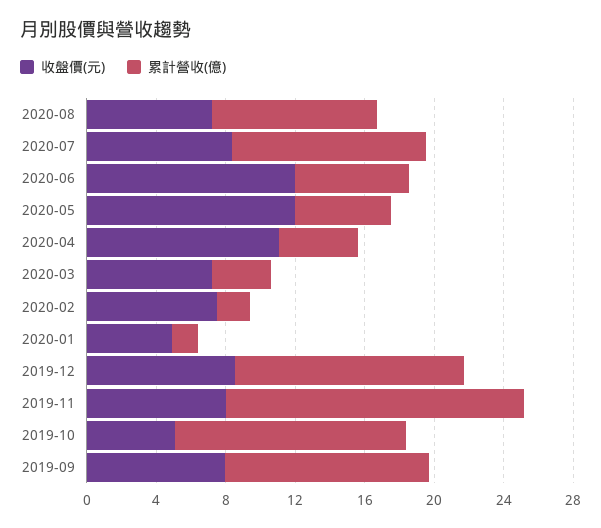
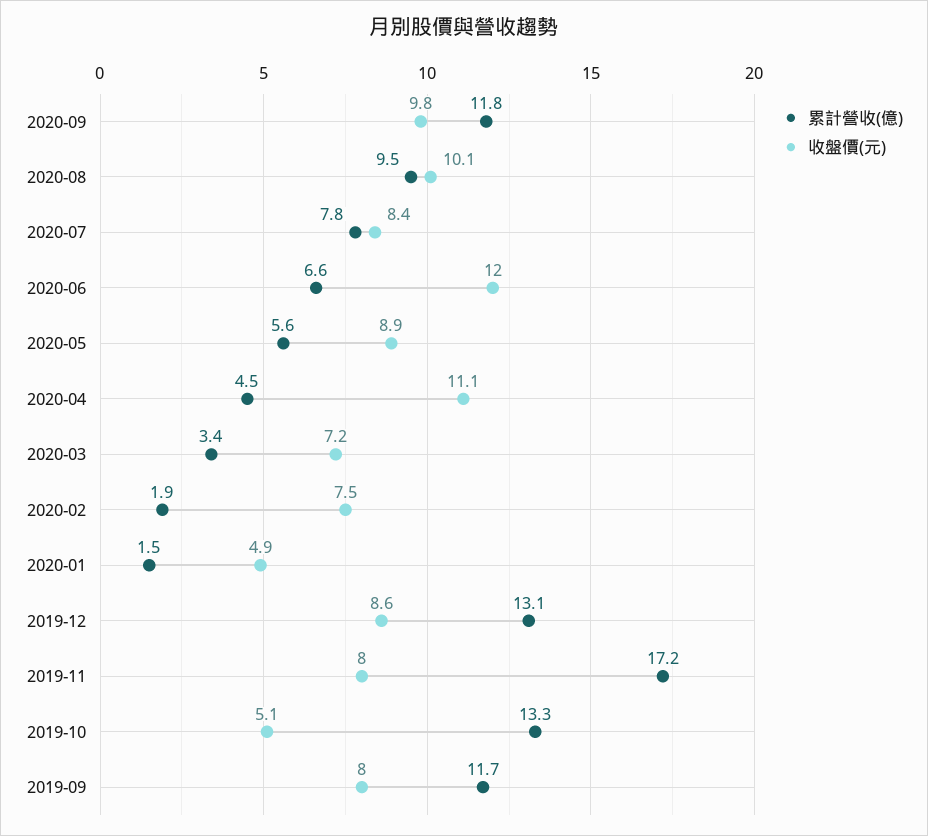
收盤價(元), 2020-08: 7 -> 10.1
累計營收(億), 2020-07: 11 -> 7.8
收盤價(元), 2020-05: 12 -> 8.9
累計營收(億), 2020-09: none -> 11.8
收盤價(元), 2020-09: none -> 9.8

